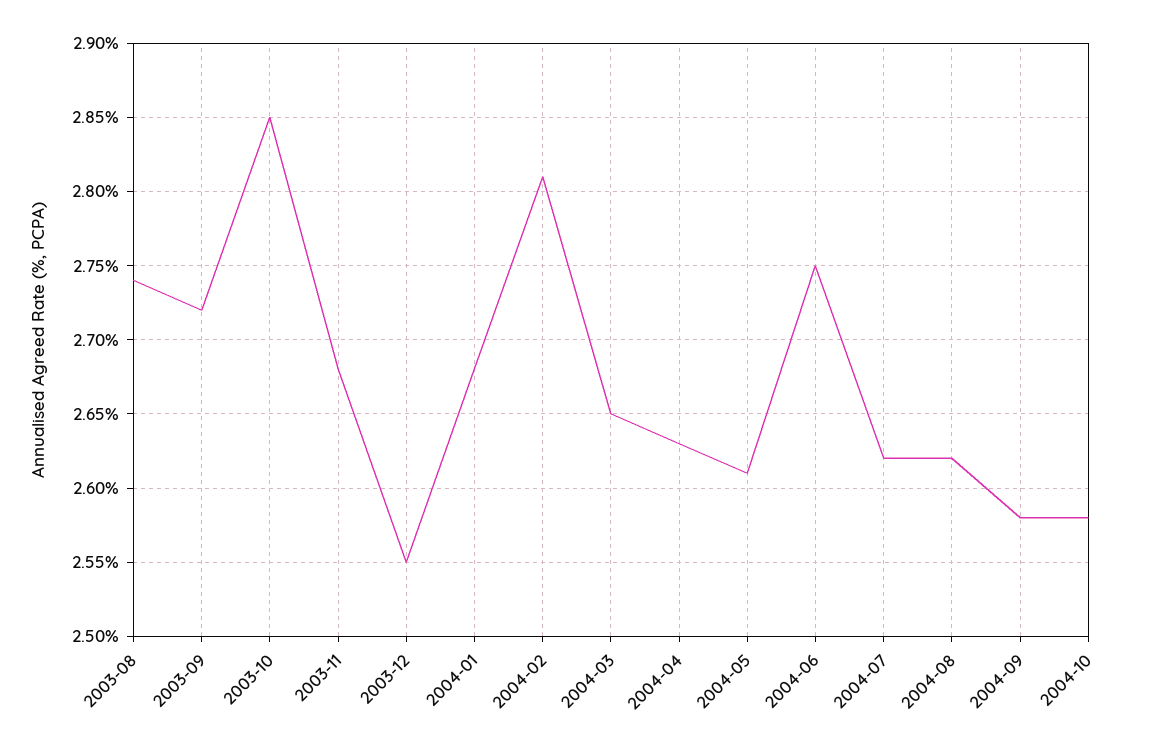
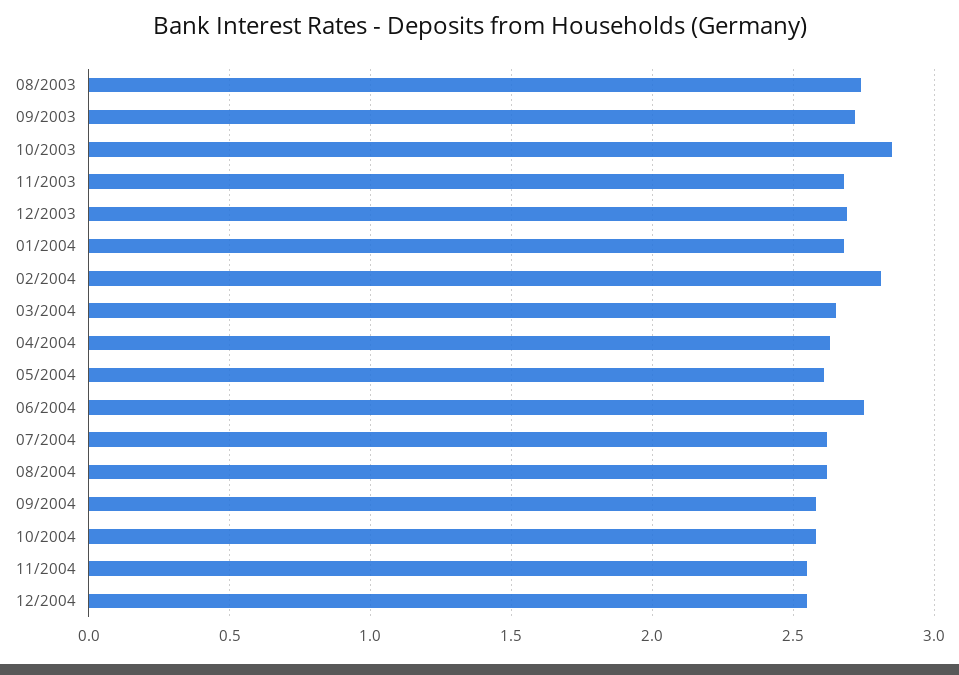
2003-12: 2.55 -> 2.7
11/2004: none -> 2.55
12/2004: none -> 2.55

